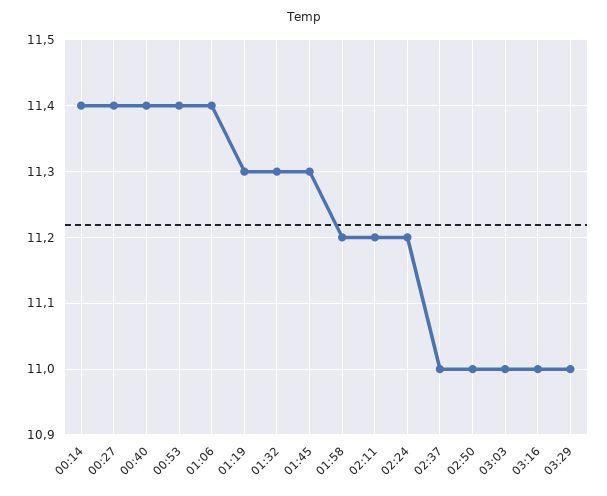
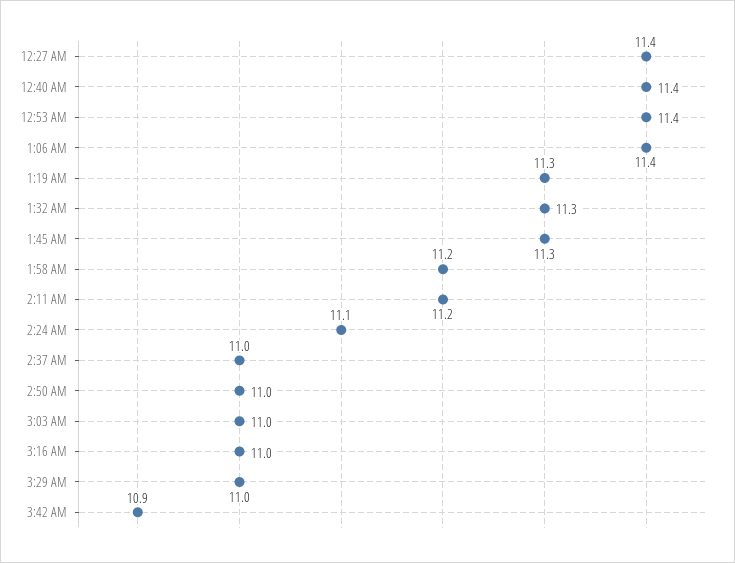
00:14: 11.4 -> none
02:24: 11.2 -> 11.1
3:42 AM: none -> 10.9

